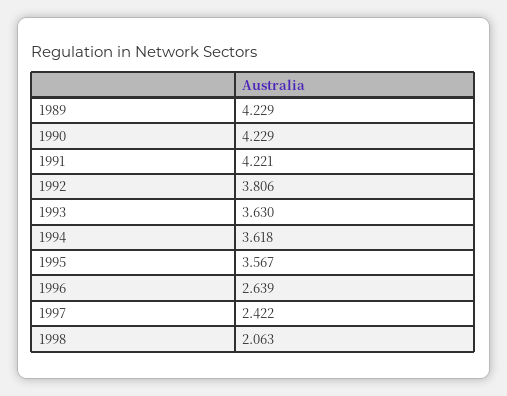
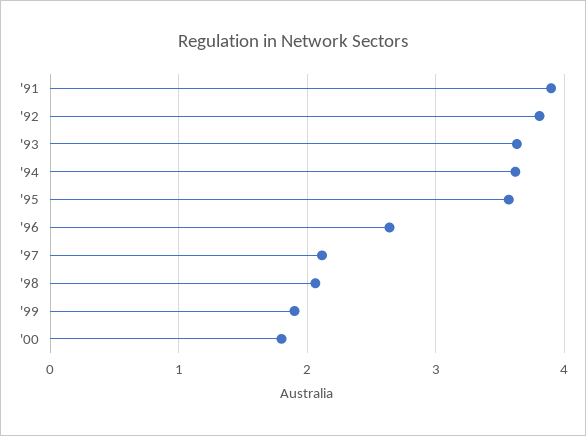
1989: 4.229 -> none
1990: 4.229 -> none
1991: 4.221 -> 3.9
1997: 2.422 -> 2.1
'99: none -> 1.9
'00: none -> 1.8

